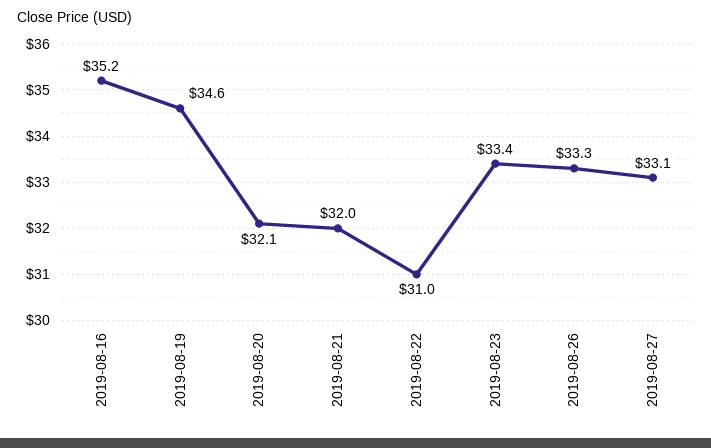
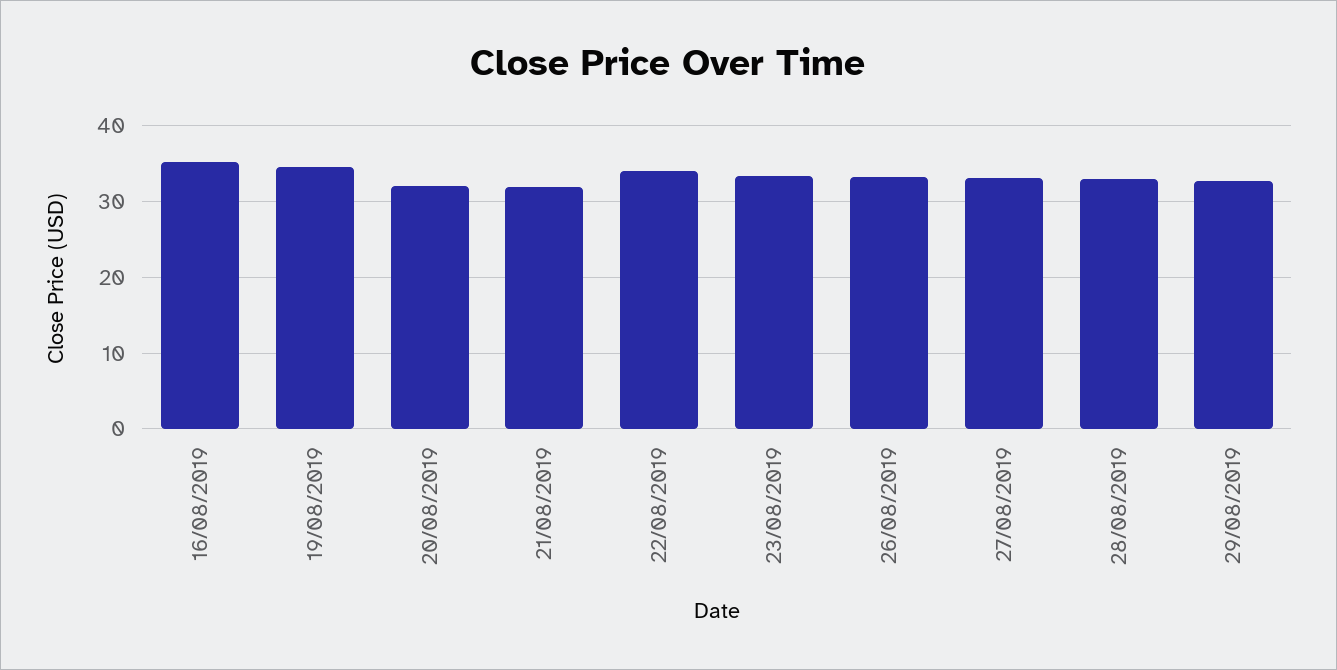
2019-08-22: 31 -> 34
28/08/2019: none -> 33
29/08/2019: none -> 33

